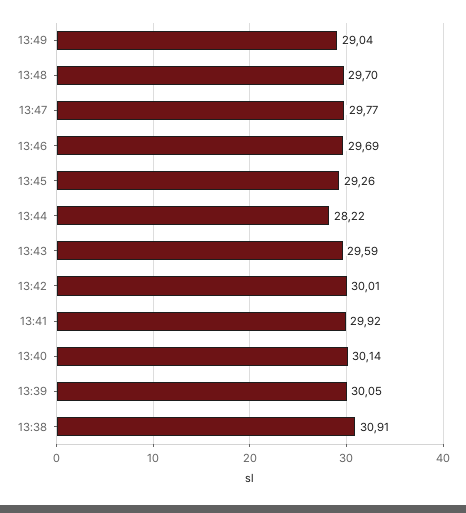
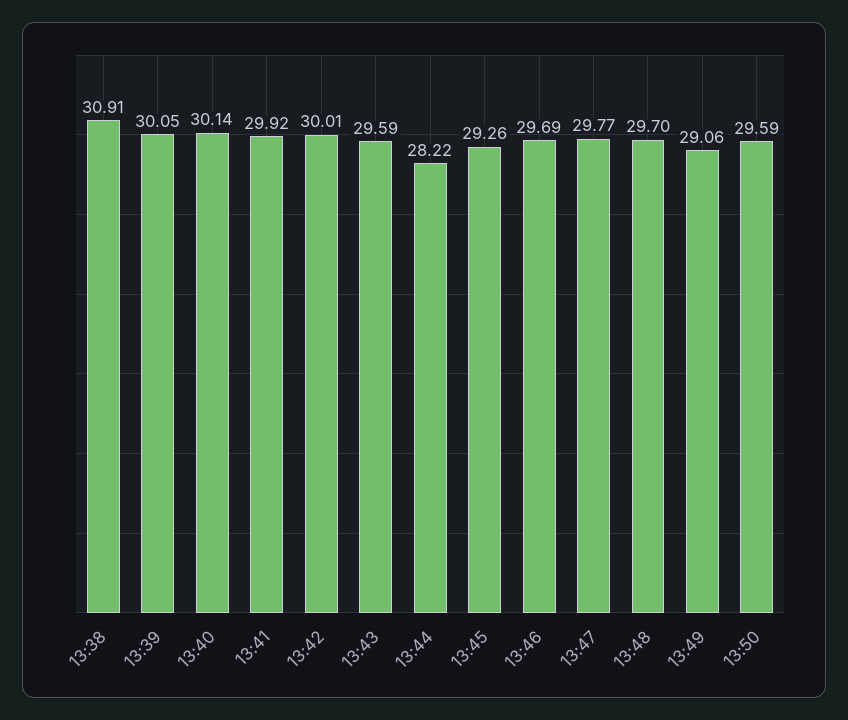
13:49: 29.04 -> 29.06
13:50: none -> 29.59

